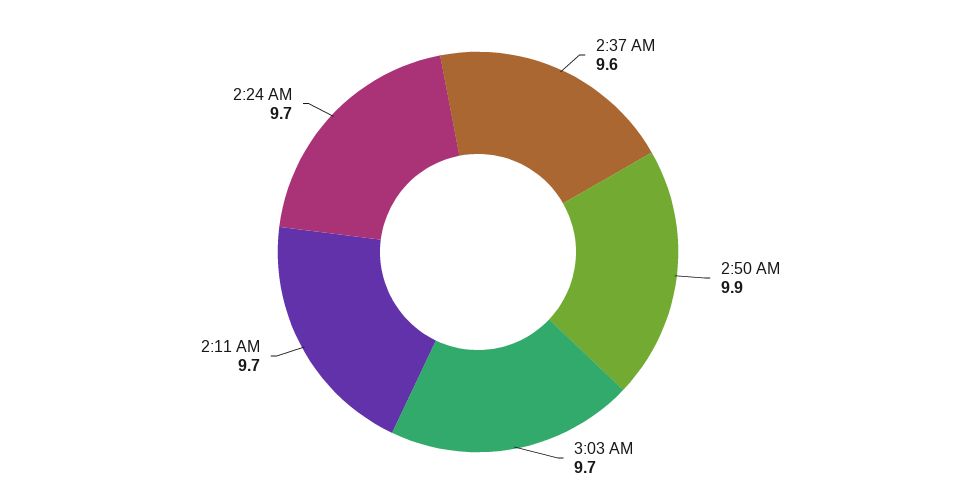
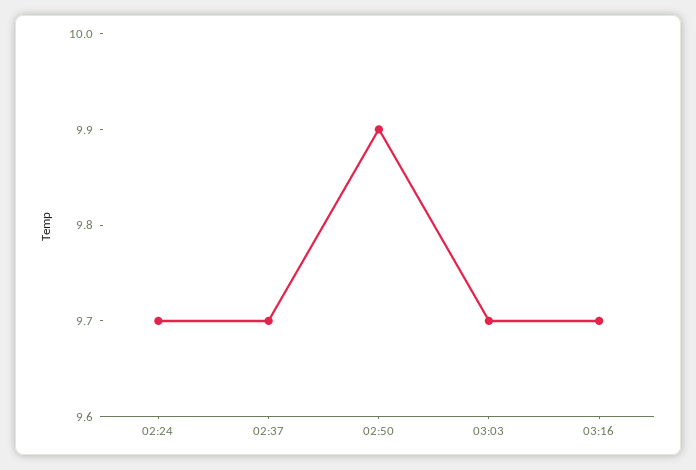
2:37 AM: 9.6 -> 9.7
2:11 AM: 9.7 -> none
03:16: none -> 9.7

